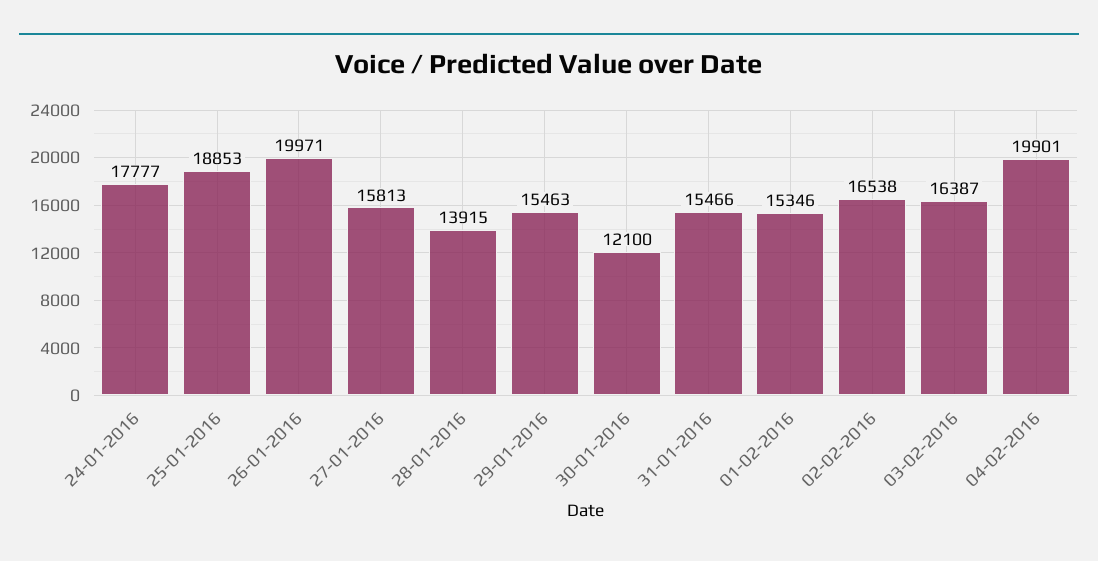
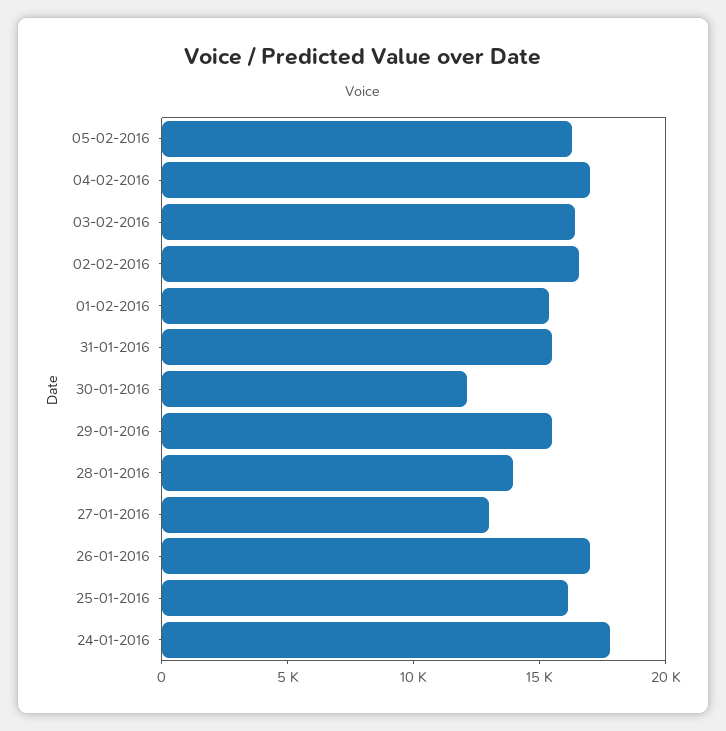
25-01-2016: 18853 -> 16000
26-01-2016: 19971 -> 17000
27-01-2016: 15813 -> 13000
04-02-2016: 19901 -> 17000
05-02-2016: none -> 16000

